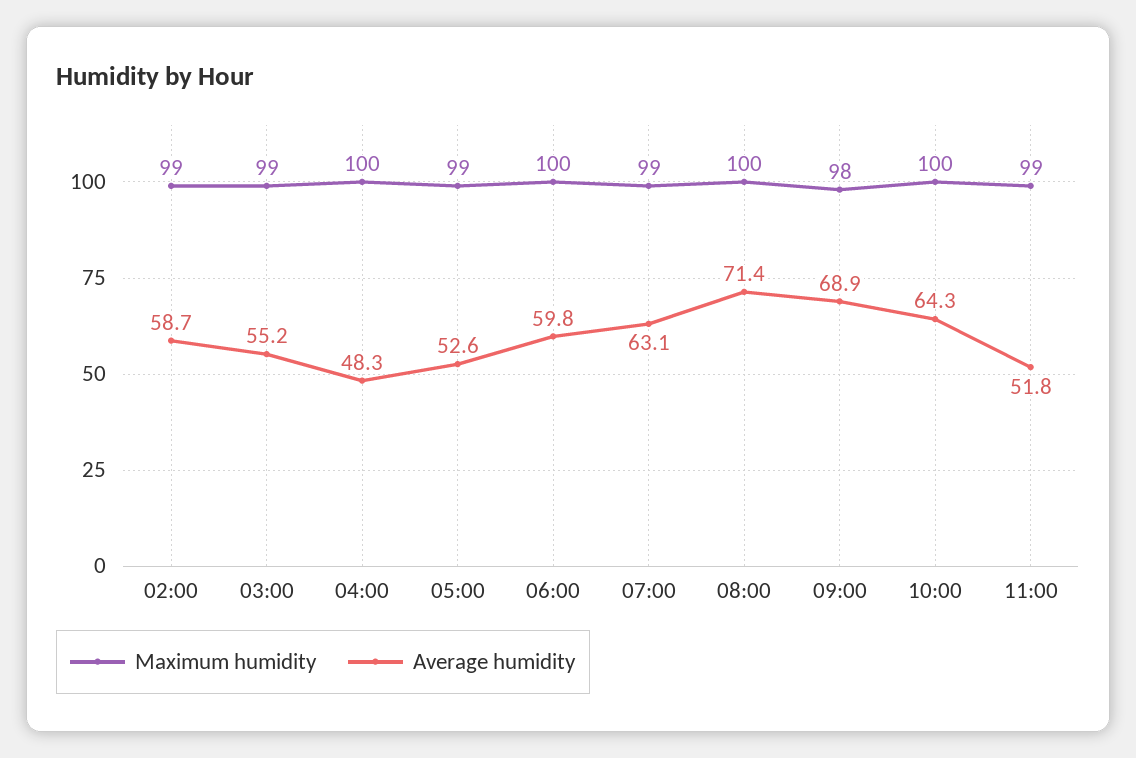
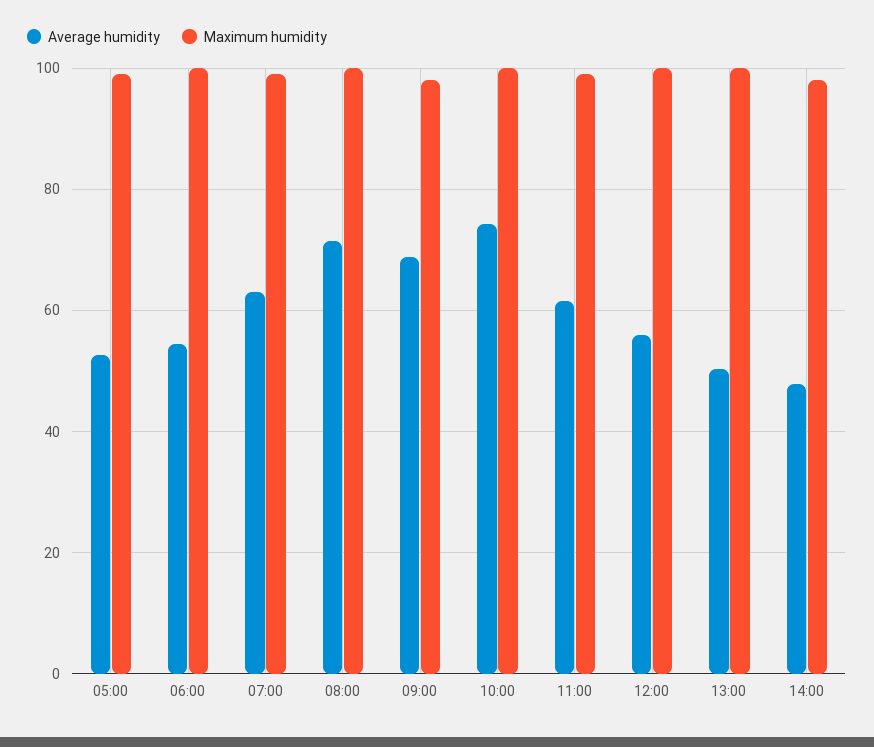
Maximum humidity, 02:00: 99 -> none
Average humidity, 02:00: 58.7 -> none
Maximum humidity, 03:00: 99 -> none
Average humidity, 03:00: 55.2 -> none
Maximum humidity, 04:00: 100 -> none
Average humidity, 04:00: 48.3 -> none
Average humidity, 06:00: 59.8 -> 54
Average humidity, 10:00: 64.3 -> 74
Average humidity, 11:00: 51.8 -> 62
Average humidity, 12:00: none -> 56
Maximum humidity, 12:00: none -> 100
Average humidity, 13:00: none -> 50
Maximum humidity, 13:00: none -> 100
Average humidity, 14:00: none -> 48
Maximum humidity, 14:00: none -> 98

